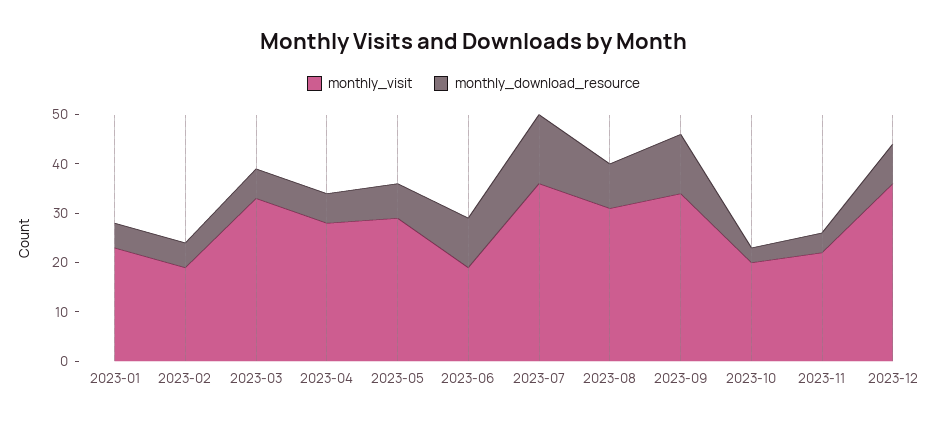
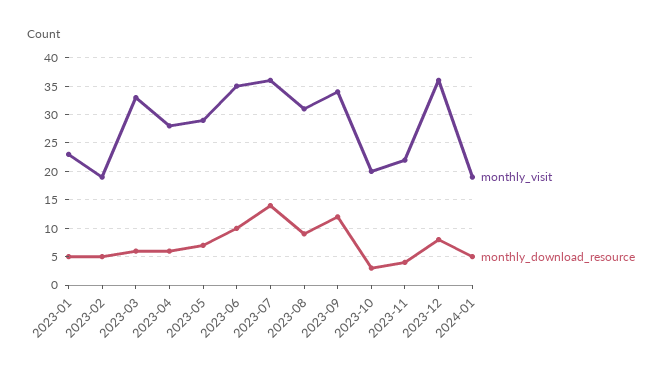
monthly_visit, 2023-06: 20 -> 35
monthly_visit, 2024-01: none -> 20
monthly_download_resource, 2024-01: none -> 5

